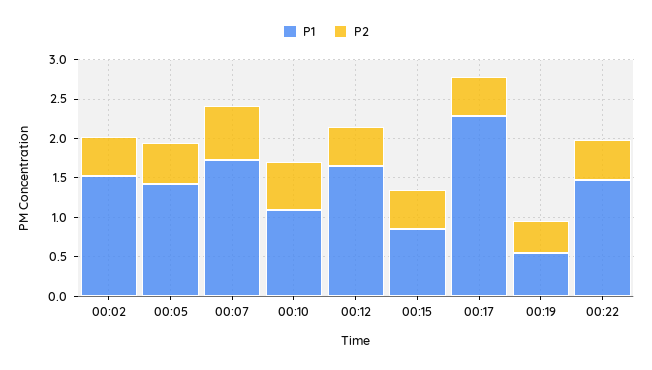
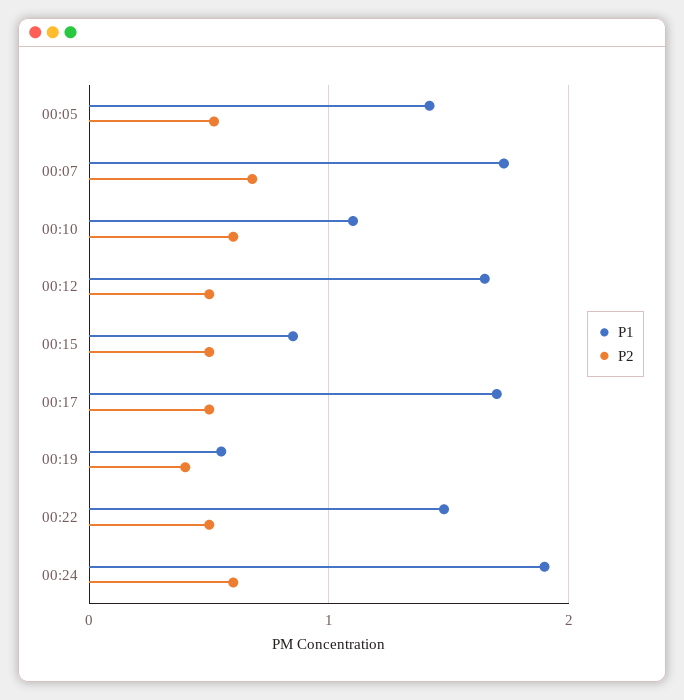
P1, 00:02: 1.5 -> none
P2, 00:02: 0.5 -> none
P1, 00:17: 2.25 -> 1.7
P1, 00:24: none -> 1.9
P2, 00:24: none -> 0.6

